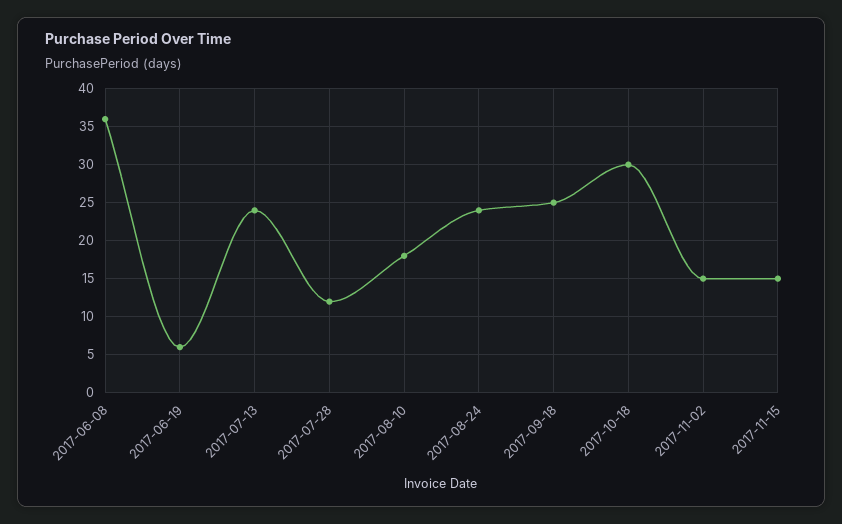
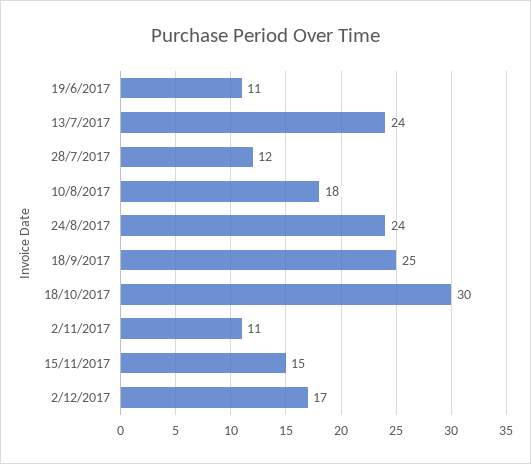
2017-06-08: 36 -> none
2017-06-19: 6 -> 11
2017-11-02: 15 -> 11
2/12/2017: none -> 17

